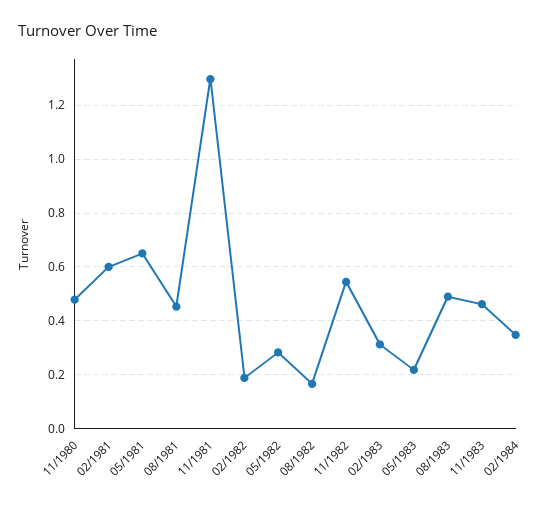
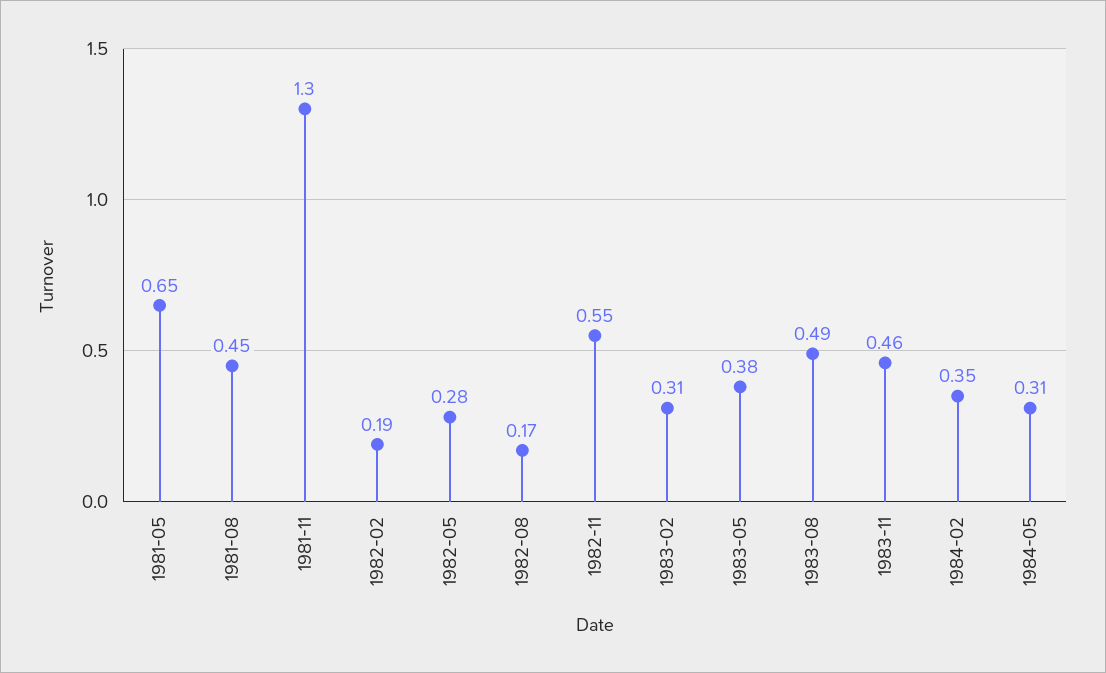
11/1980: 0.475 -> none
02/1981: 0.6 -> none
05/1983: 0.225 -> 0.38
1984-05: none -> 0.31

